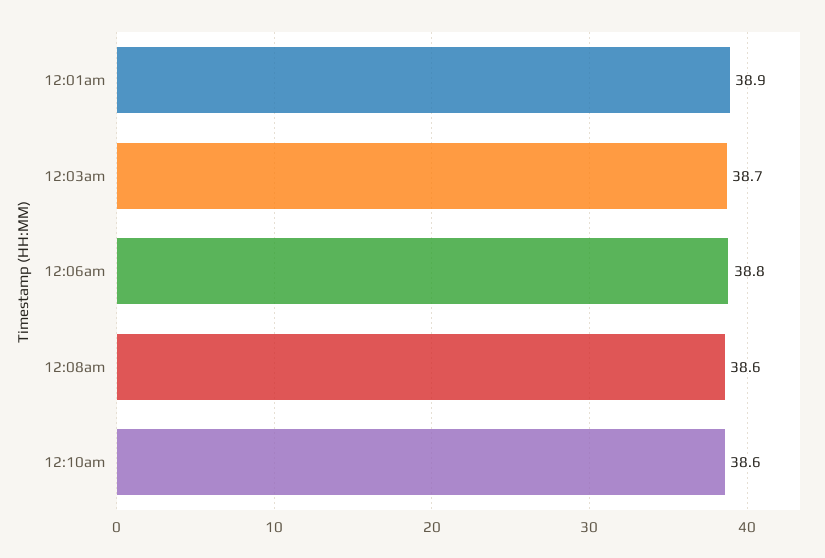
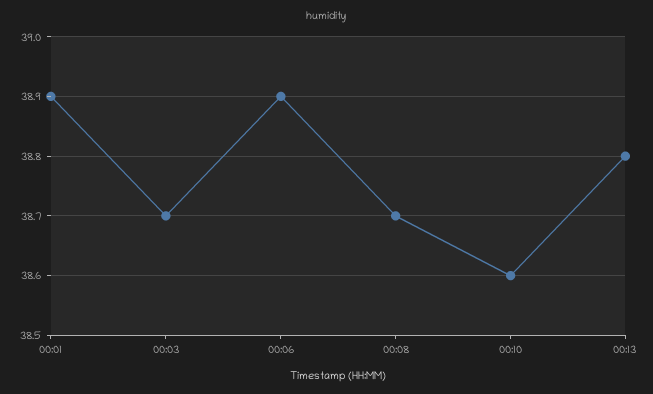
12:06am: 38.8 -> 38.9
12:08am: 38.6 -> 38.7
00:13: none -> 38.8

